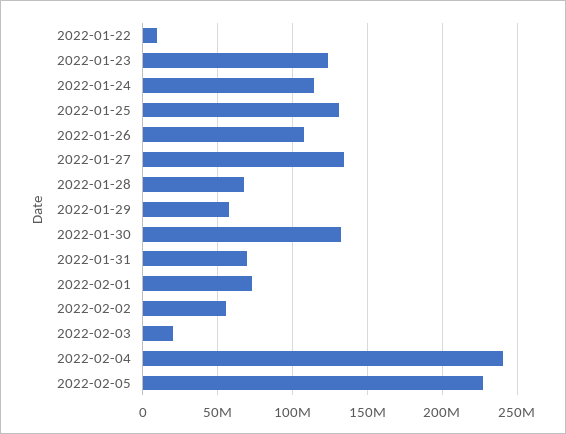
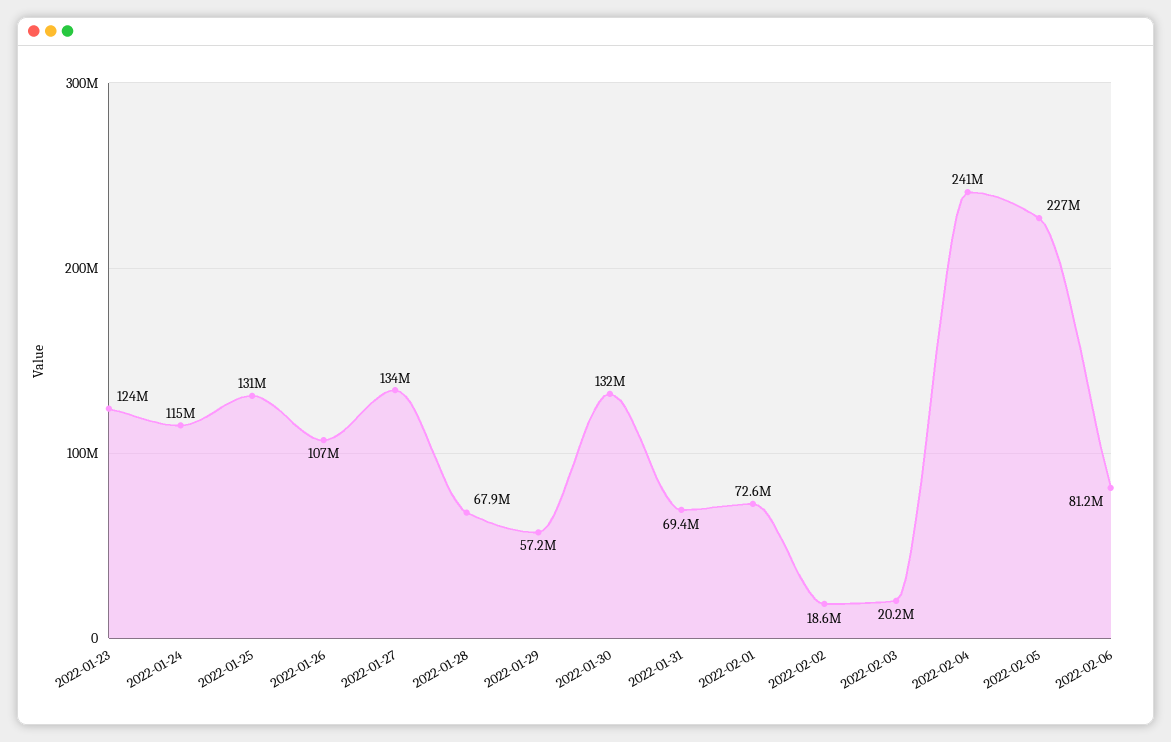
2022-01-22: 10000000 -> none
2022-02-02: 55000000 -> 18600000
2022-02-06: none -> 81200000

